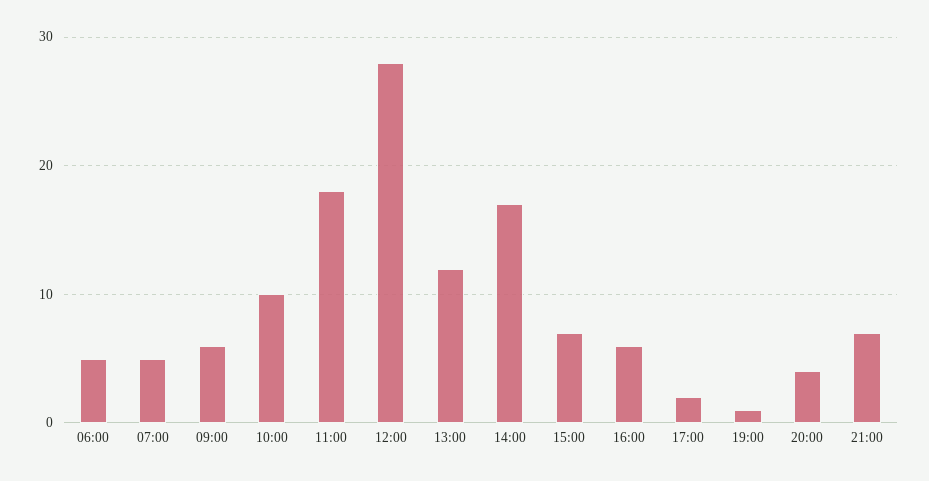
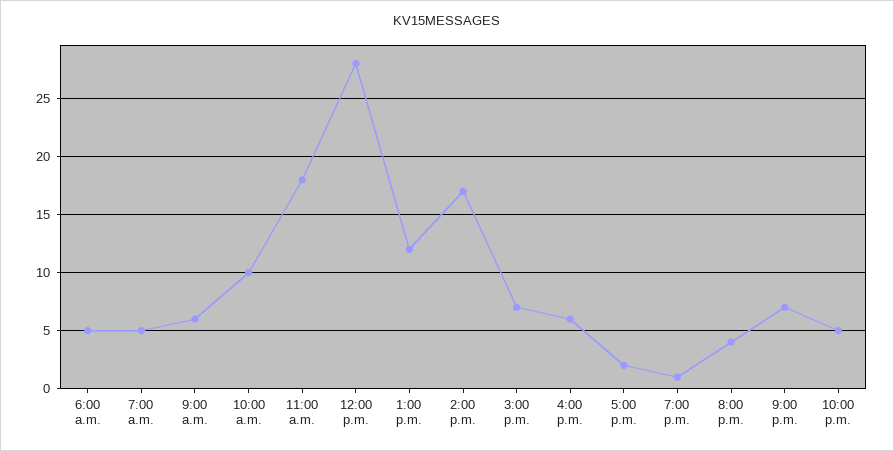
10:00 p.m.: none -> 5

